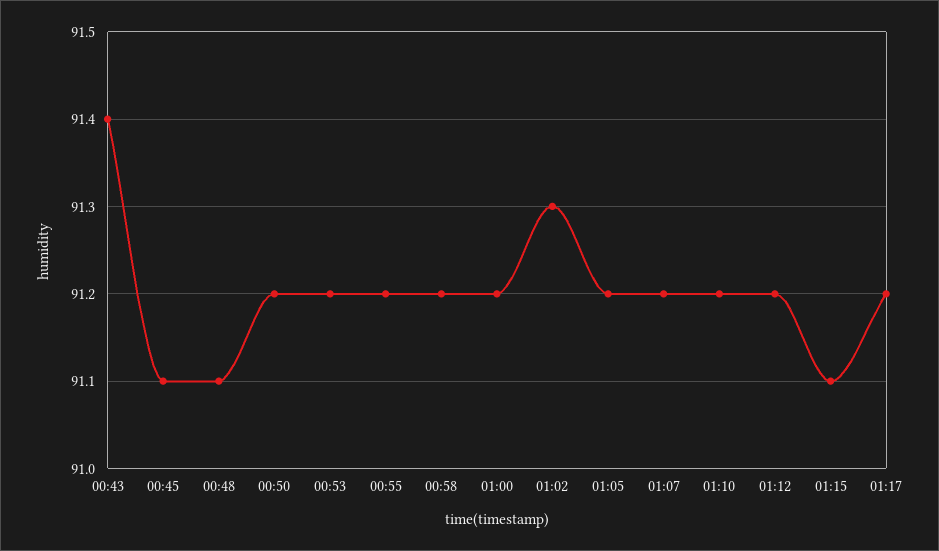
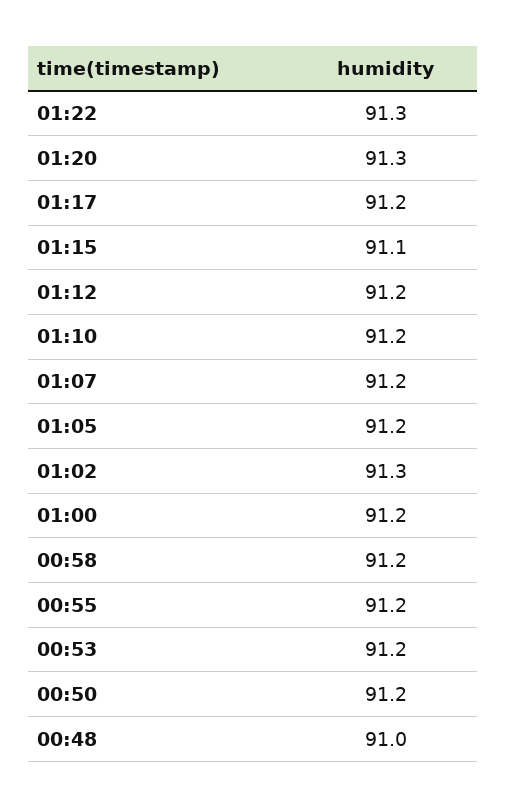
00:43: 91.4 -> none
00:45: 91.1 -> none
00:48: 91.1 -> 91
01:22: none -> 91.3
01:20: none -> 91.3

